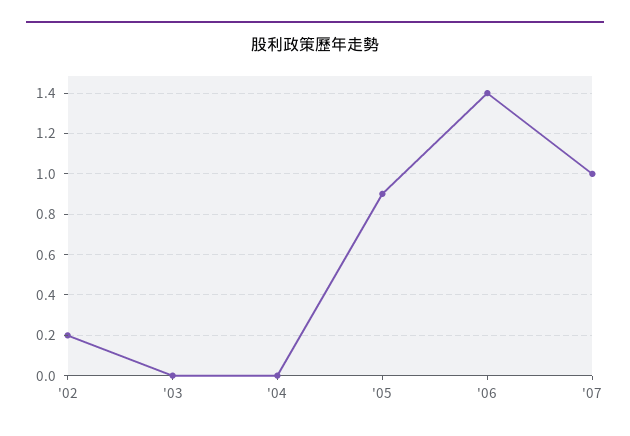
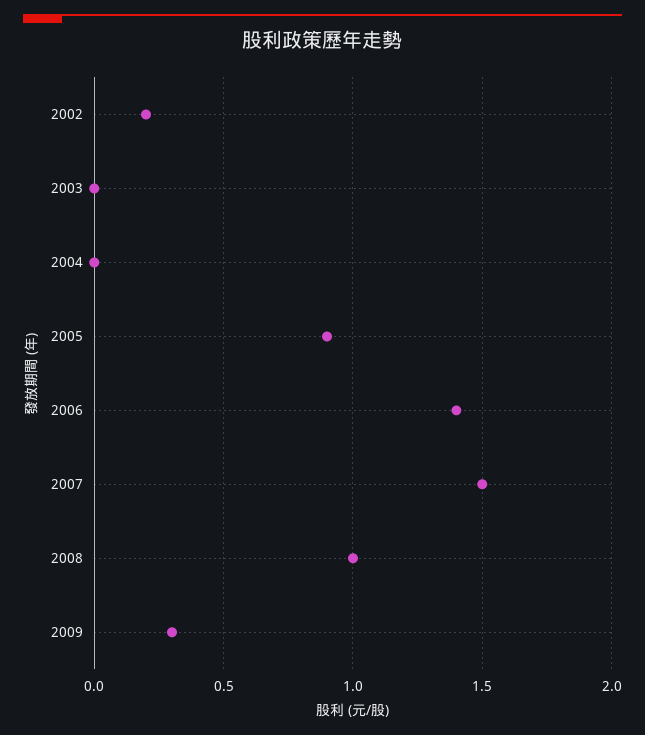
'07: 1 -> 1.5
2008: none -> 1
2009: none -> 0.3

